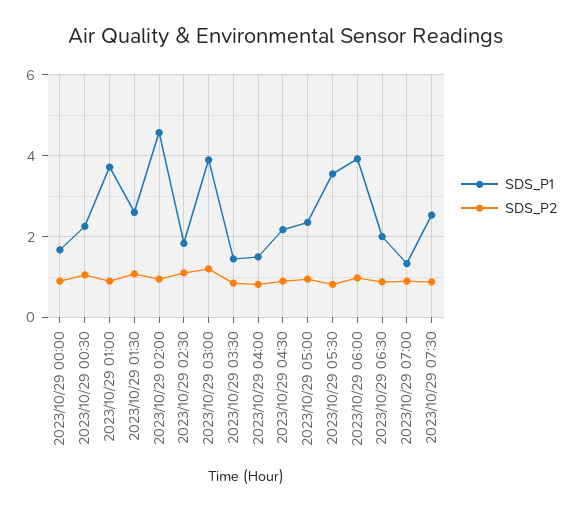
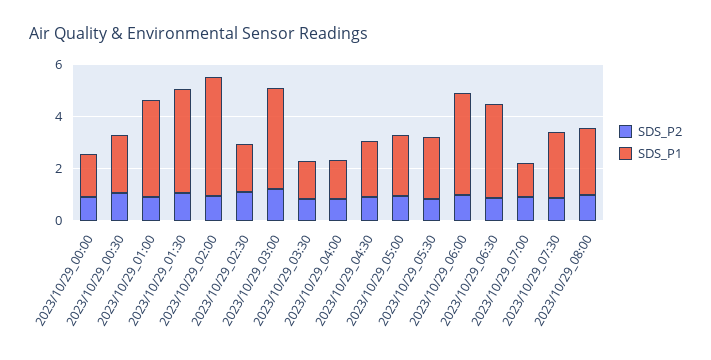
SDS_P1, 2023/10/29 01:30: 2.6 -> 4
SDS_P1, 2023/10/29 05:30: 3.6 -> 2.5
SDS_P1, 2023/10/29 06:30: 2 -> 3.5
SDS_P2, 2023/10/29_08:00: none -> 1
SDS_P1, 2023/10/29_08:00: none -> 2.5

